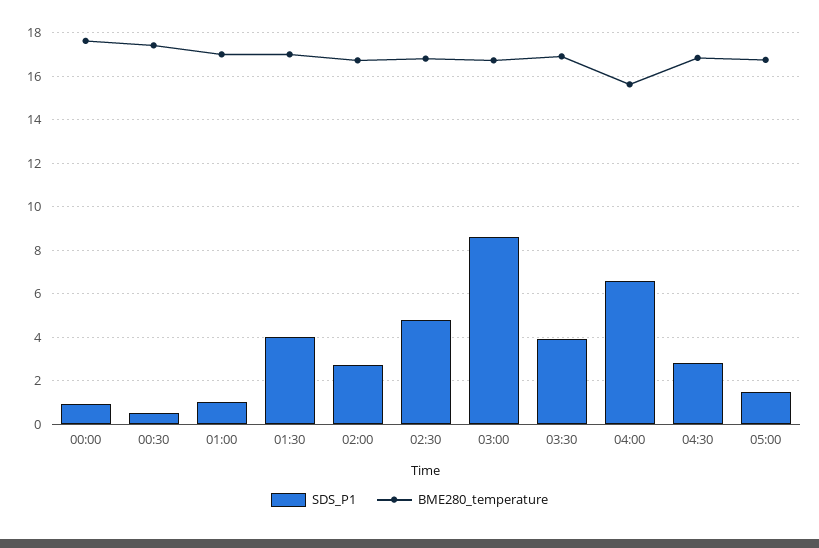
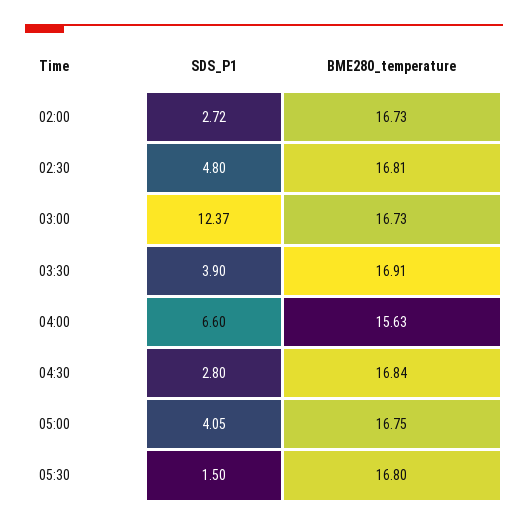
SDS_P1, 00:00: 1 -> none
BME280_temperature, 00:00: 17.5 -> none
SDS_P1, 00:30: 0.5 -> none
BME280_temperature, 00:30: 17.5 -> none
SDS_P1, 01:00: 1 -> none
BME280_temperature, 01:00: 17 -> none
SDS_P1, 01:30: 4 -> none
BME280_temperature, 01:30: 17 -> none
SDS_P1, 03:00: 8.5 -> 12.37
SDS_P1, 05:00: 1.5 -> 4.05
SDS_P1, 05:30: none -> 1.5
BME280_temperature, 05:30: none -> 16.8

